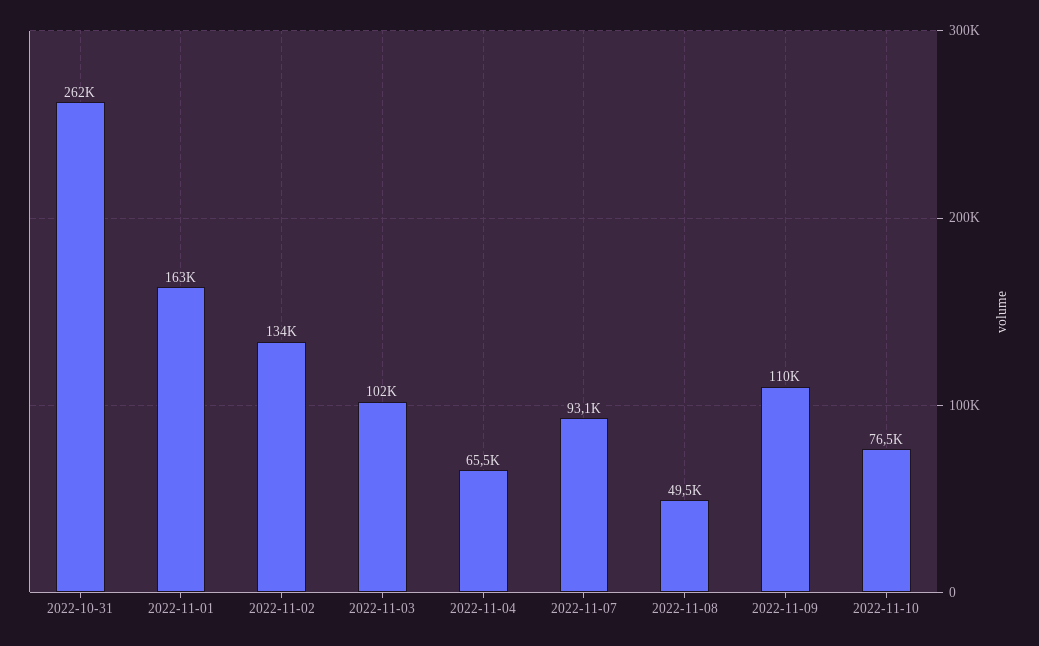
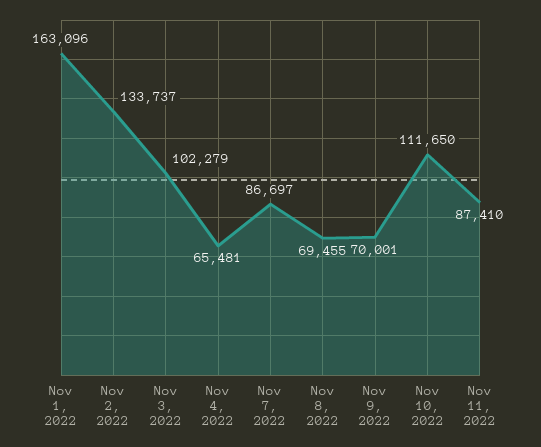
2022-10-31: 262000 -> none
2022-11-07: 93100 -> 86697
2022-11-08: 49500 -> 69455
2022-11-09: 110000 -> 70001
2022-11-10: 76500 -> 111650
Nov 11, 2022: none -> 87410

